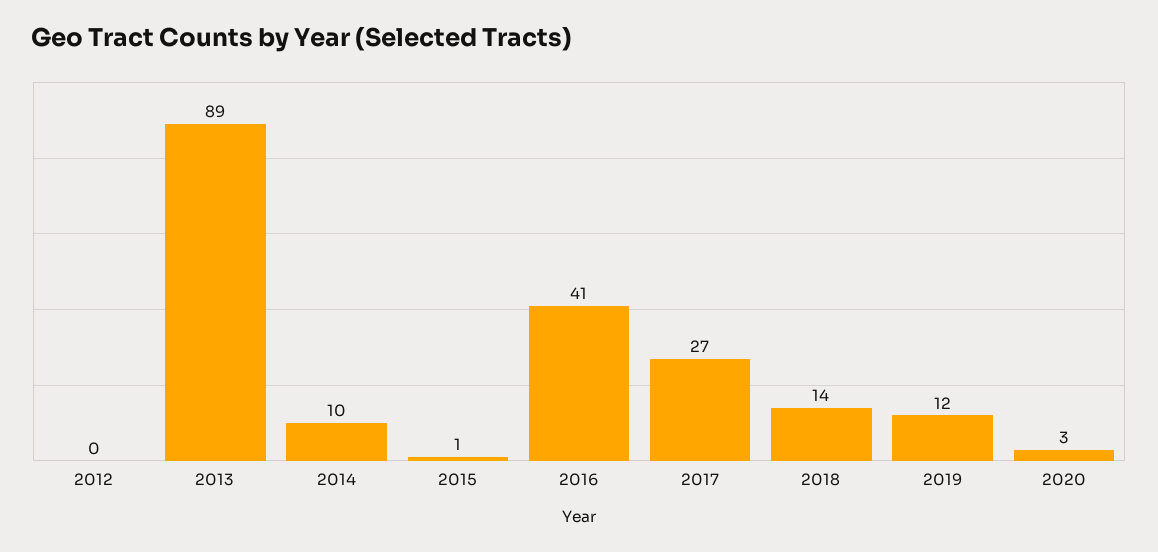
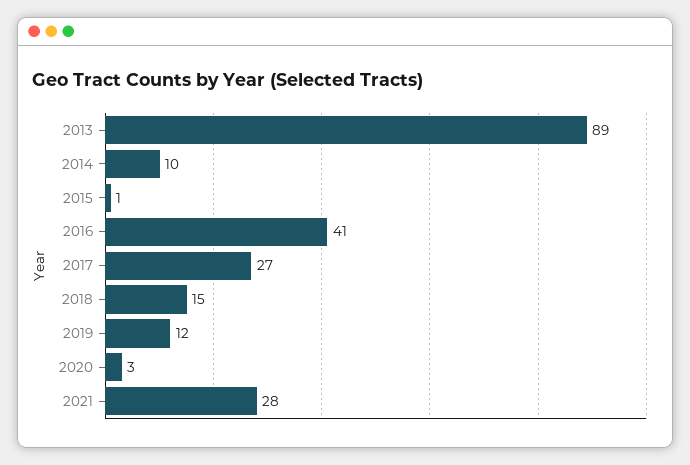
2012: 0 -> none
2018: 14 -> 15
2021: none -> 28

